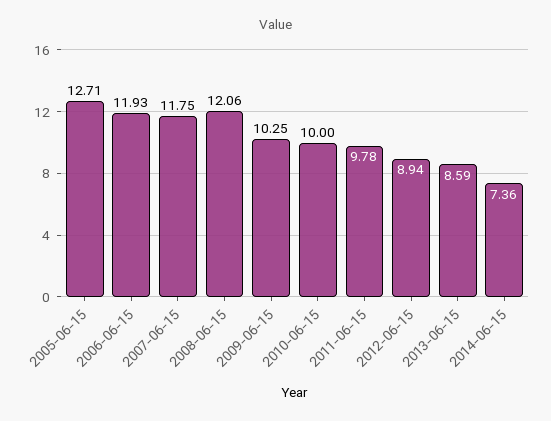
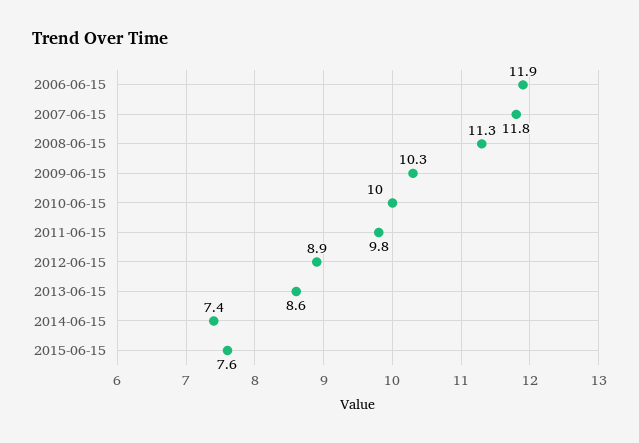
2005-06-15: 12.71 -> none
2008-06-15: 12.06 -> 11.3
2015-06-15: none -> 7.6

